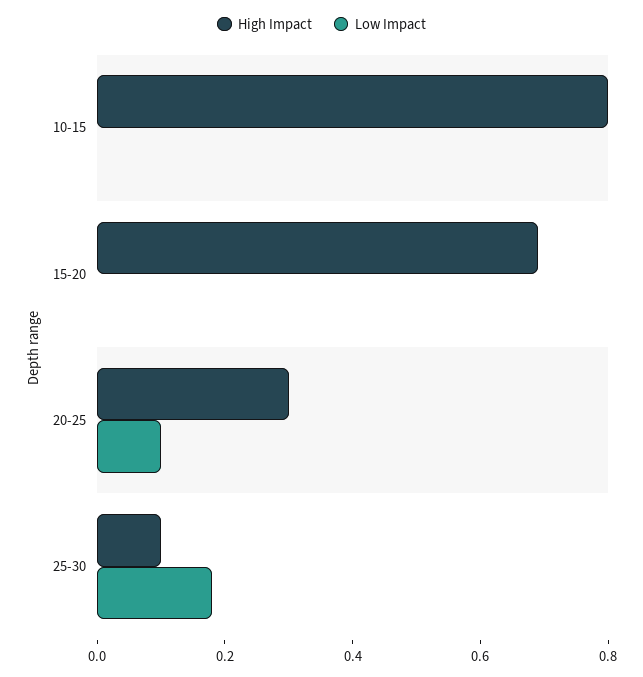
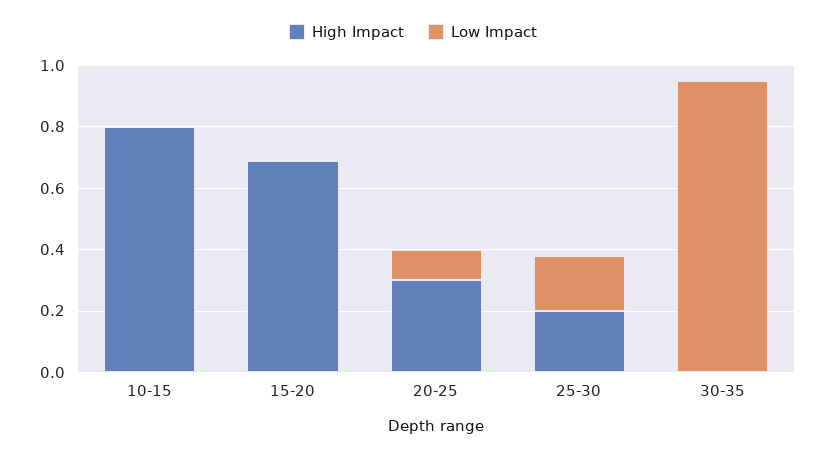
High Impact, 25-30: 0.1 -> 0.2
High Impact, 30-35: none -> 0
Low Impact, 30-35: none -> 0.95

